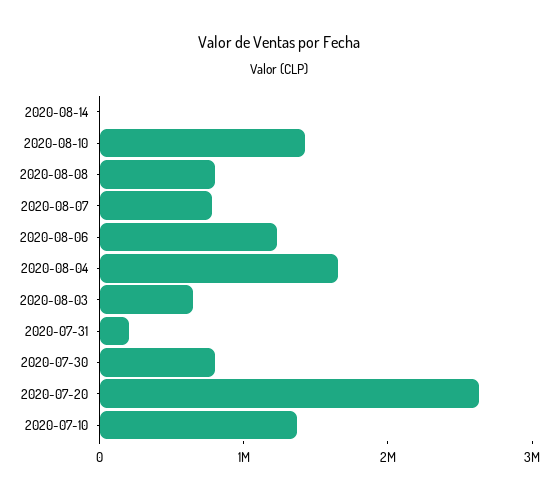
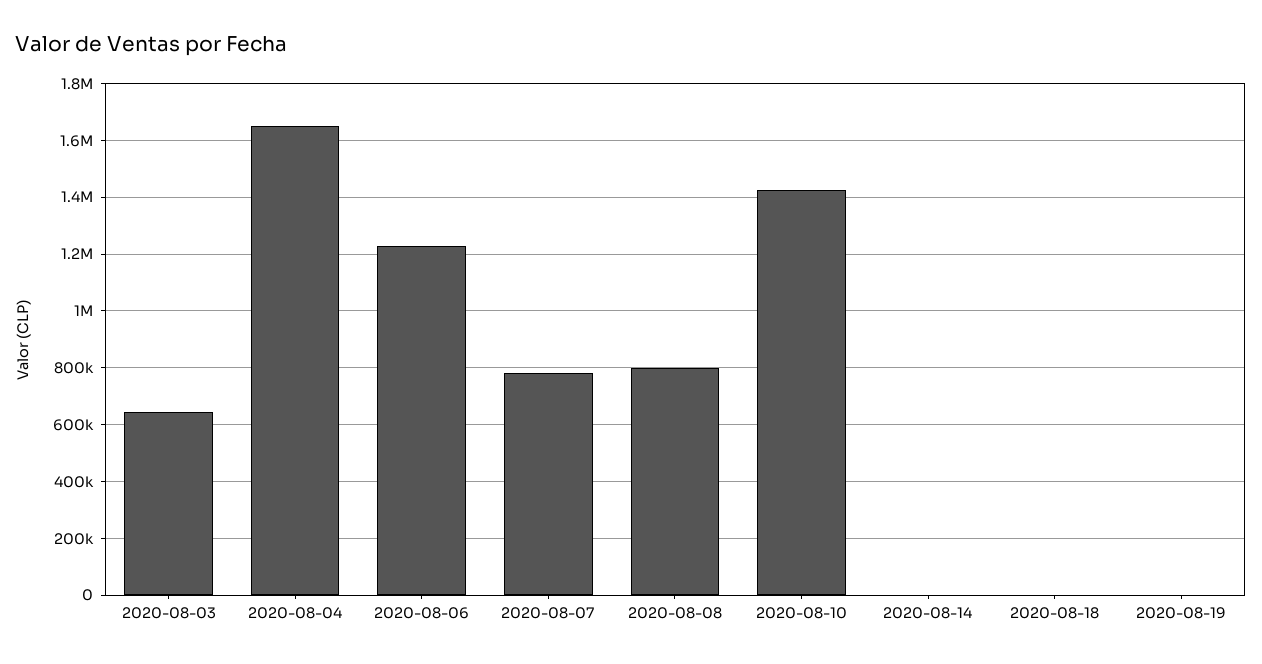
2020-07-31: 200000 -> none
2020-07-30: 800000 -> none
2020-07-20: 2600000 -> none
2020-07-10: 1400000 -> none
2020-08-18: none -> 0
2020-08-19: none -> 0

